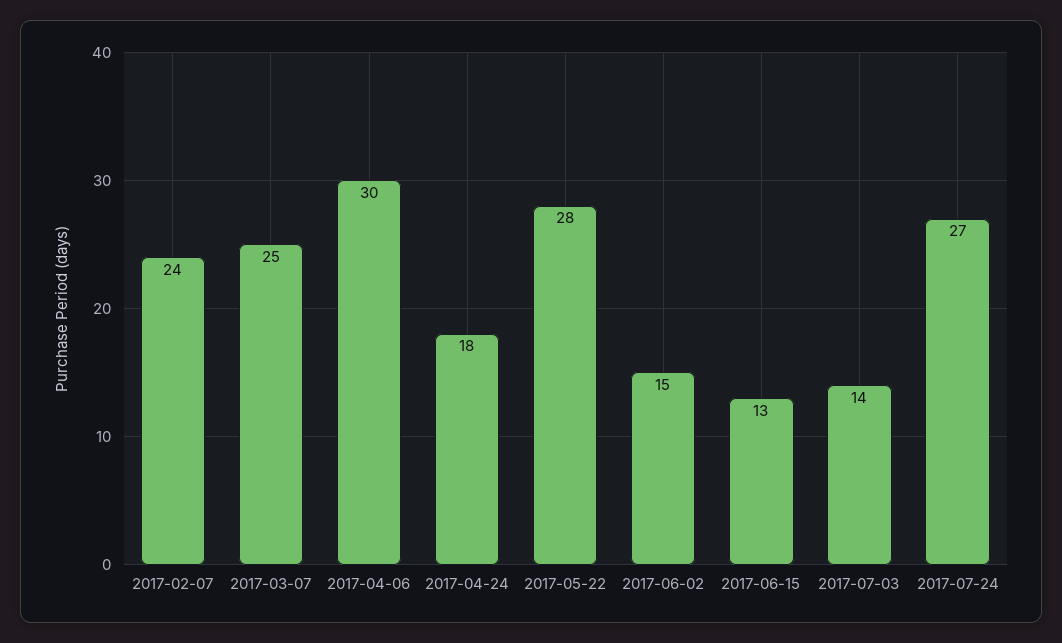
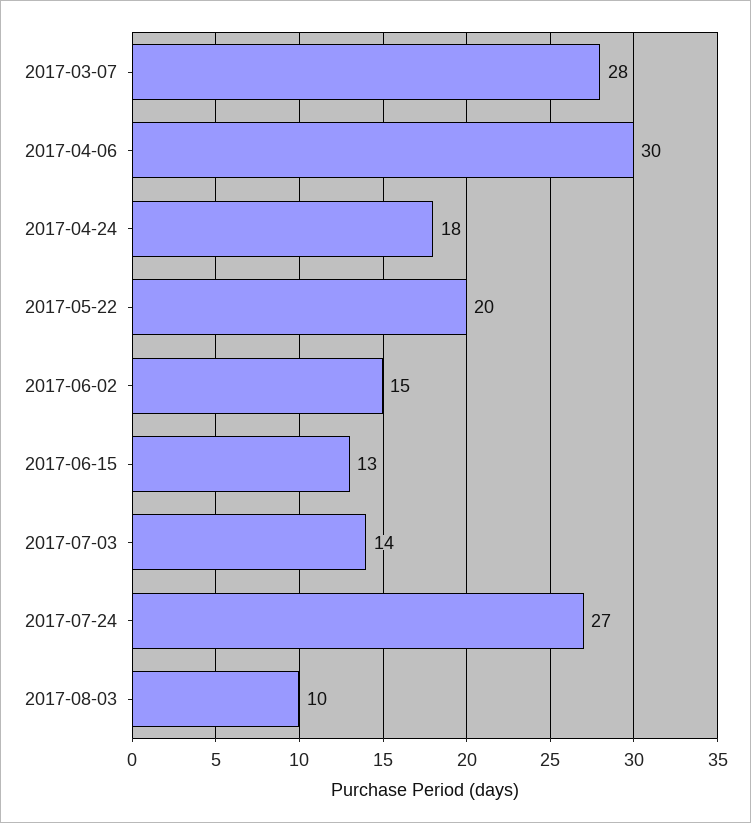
2017-02-07: 24 -> none
2017-03-07: 25 -> 28
2017-05-22: 28 -> 20
2017-08-03: none -> 10

